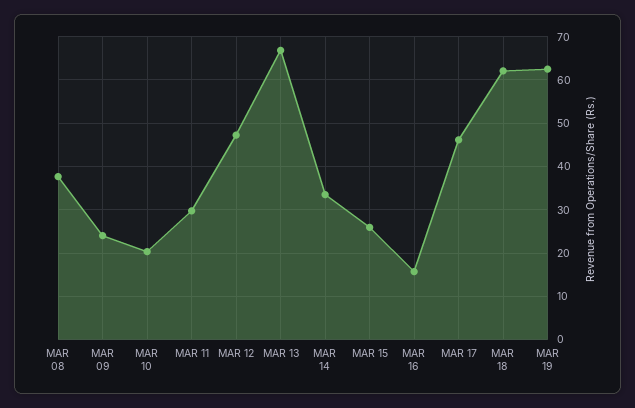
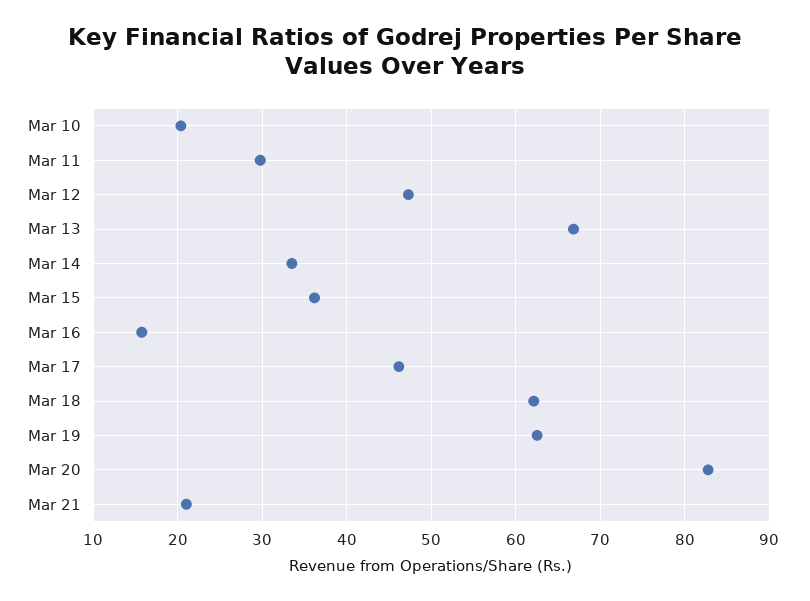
MAR 08: 38 -> none
MAR 09: 24 -> none
MAR 15: 26 -> 36
Mar 20: none -> 83
Mar 21: none -> 21

